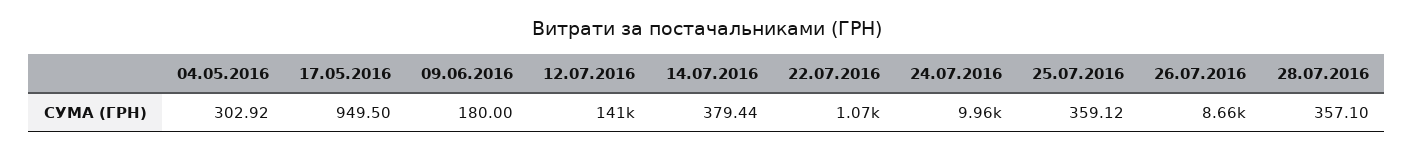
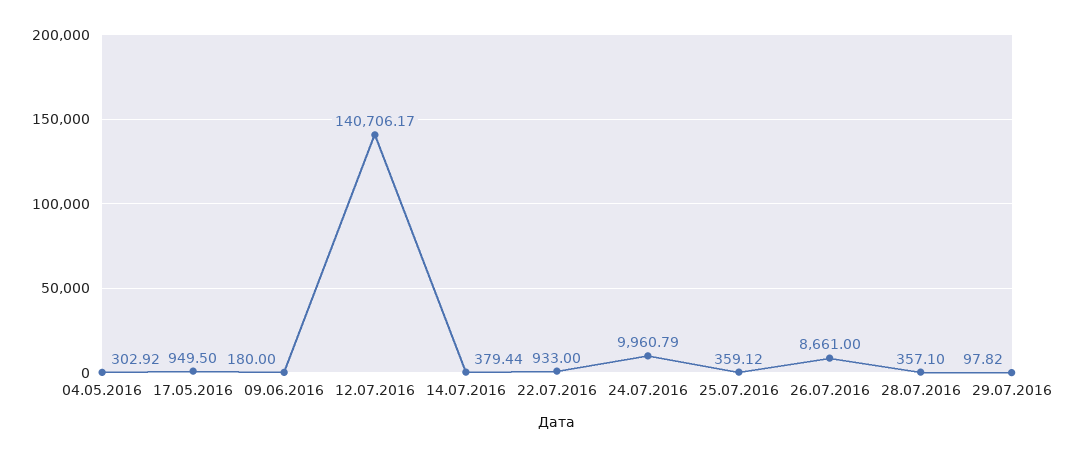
22.07.2016: 1070 -> 933
29.07.2016: none -> 97.82

